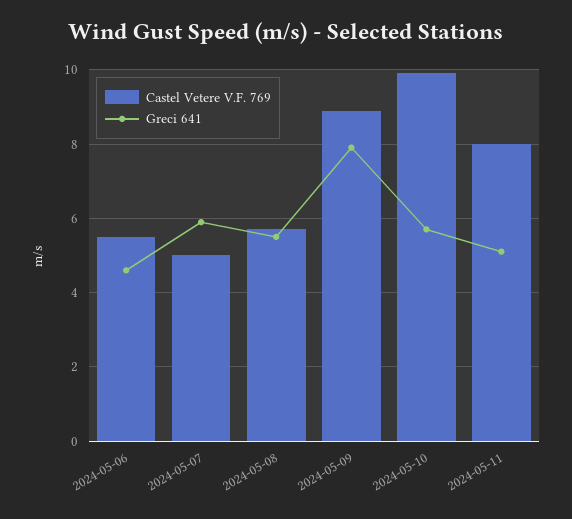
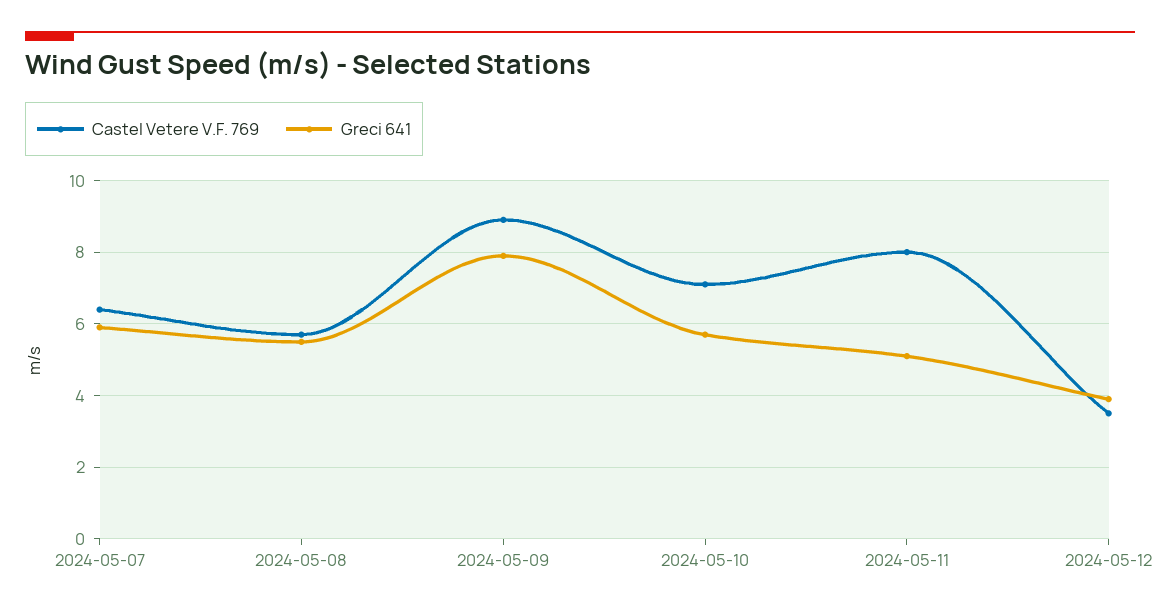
Castel Vetere V.F. 769, 2024-05-06: 5.5 -> none
Greci 641, 2024-05-06: 4.5 -> none
Castel Vetere V.F. 769, 2024-05-07: 5 -> 6.5
Castel Vetere V.F. 769, 2024-05-10: 10 -> 7
Castel Vetere V.F. 769, 2024-05-12: none -> 3.5
Greci 641, 2024-05-12: none -> 4

